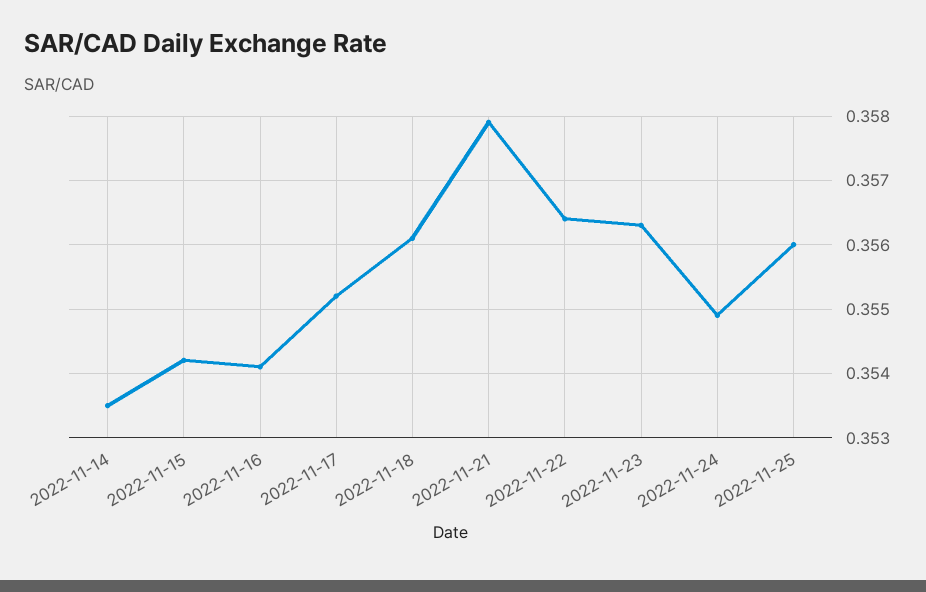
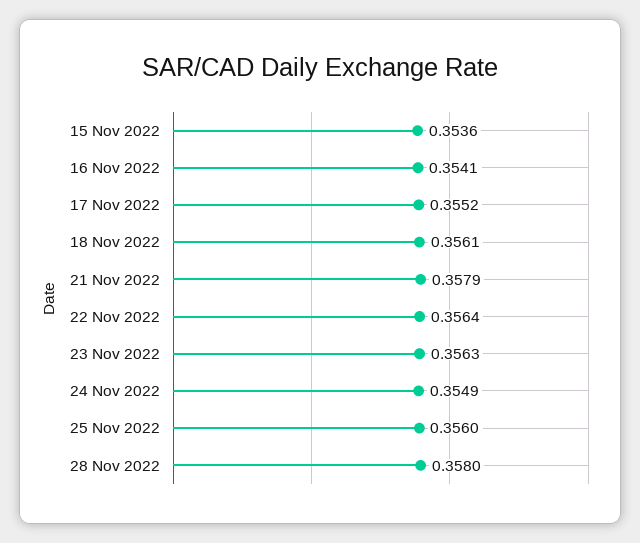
2022-11-14: 0.3535 -> none
2022-11-15: 0.3542 -> 0.3536
28 Nov 2022: none -> 0.358

